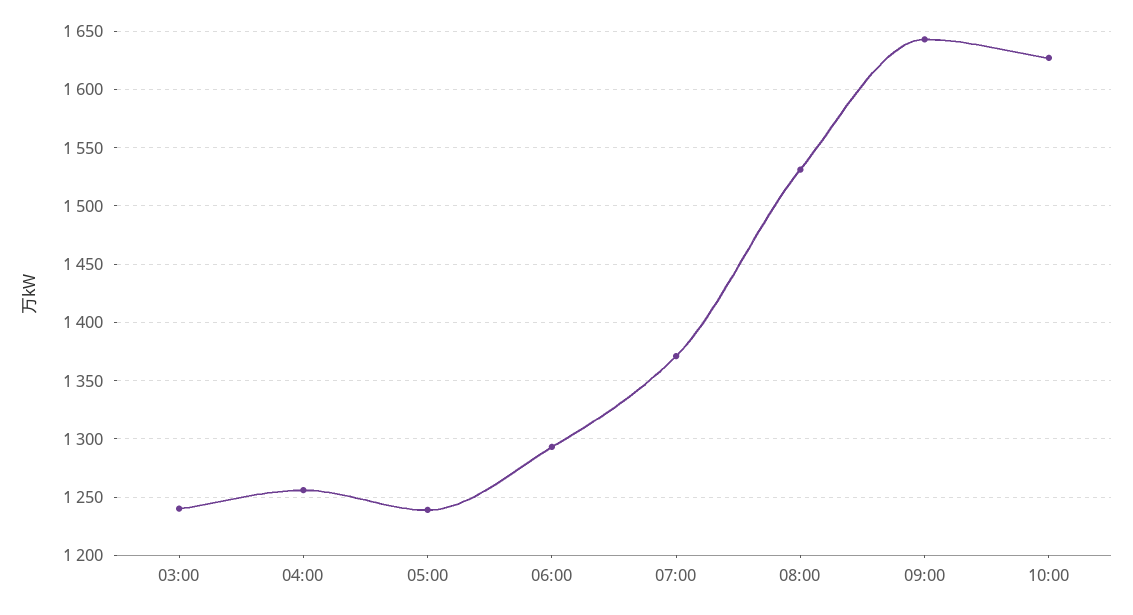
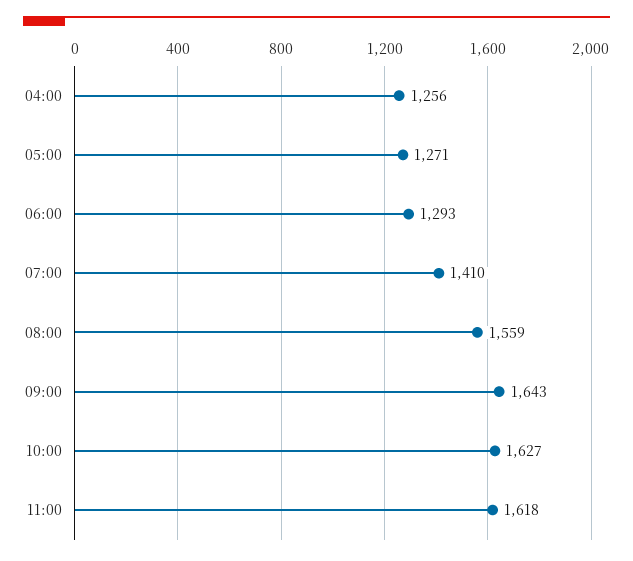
03:00: 1240 -> none
05:00: 1240 -> 1271
07:00: 1370 -> 1410
08:00: 1530 -> 1559
11:00: none -> 1618

